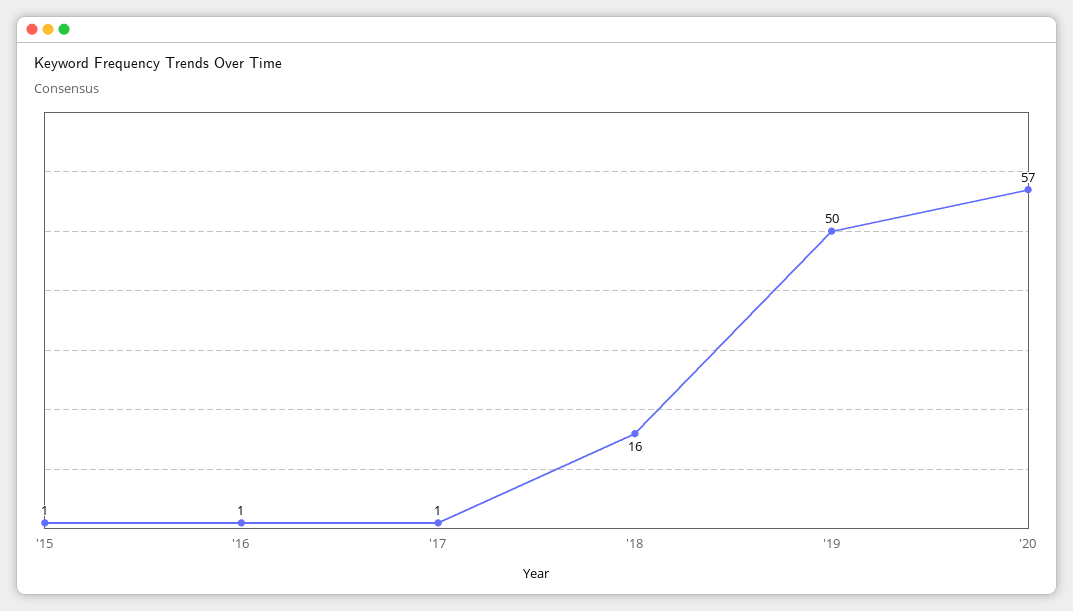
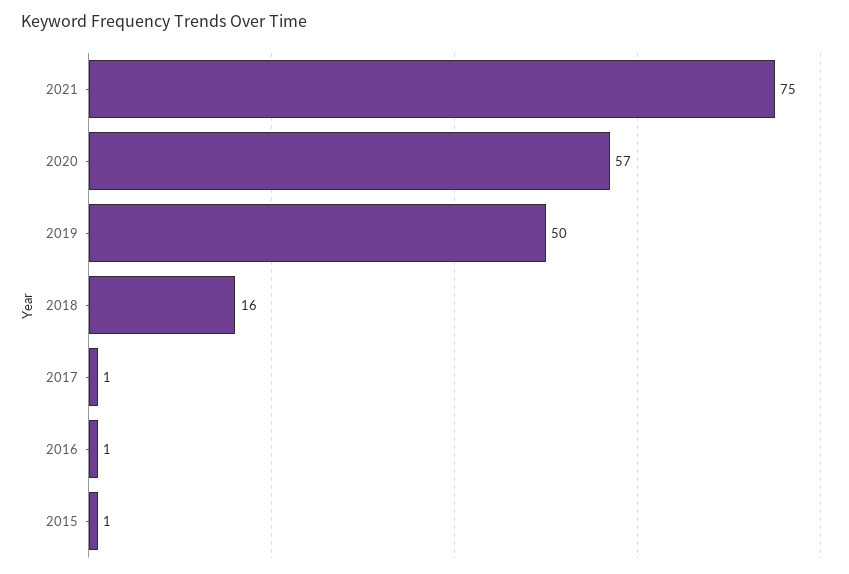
2021: none -> 75

